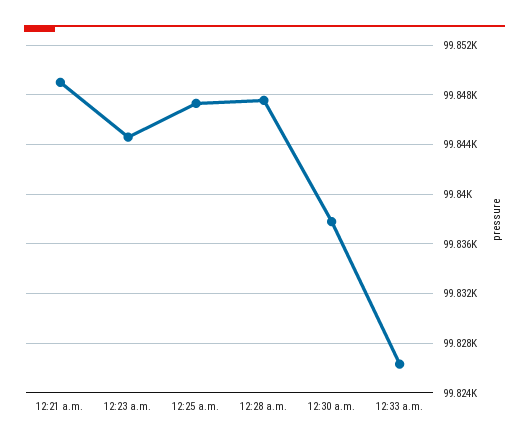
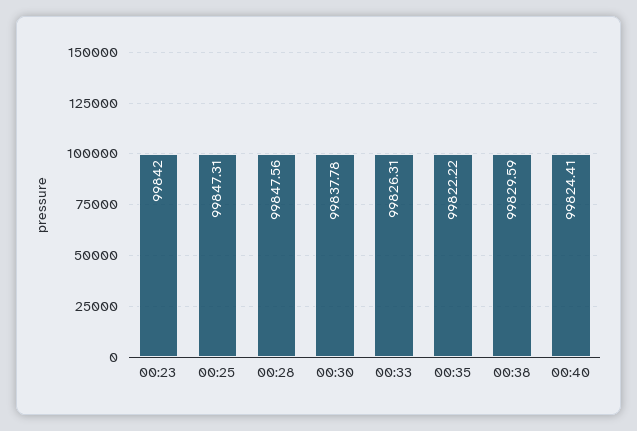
12:21 a.m.: 99849 -> none
12:23 a.m.: 99844.5 -> 99842
00:35: none -> 99822.22
00:38: none -> 99829.59
00:40: none -> 99824.41

